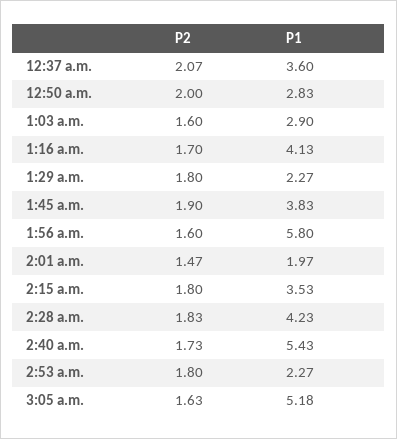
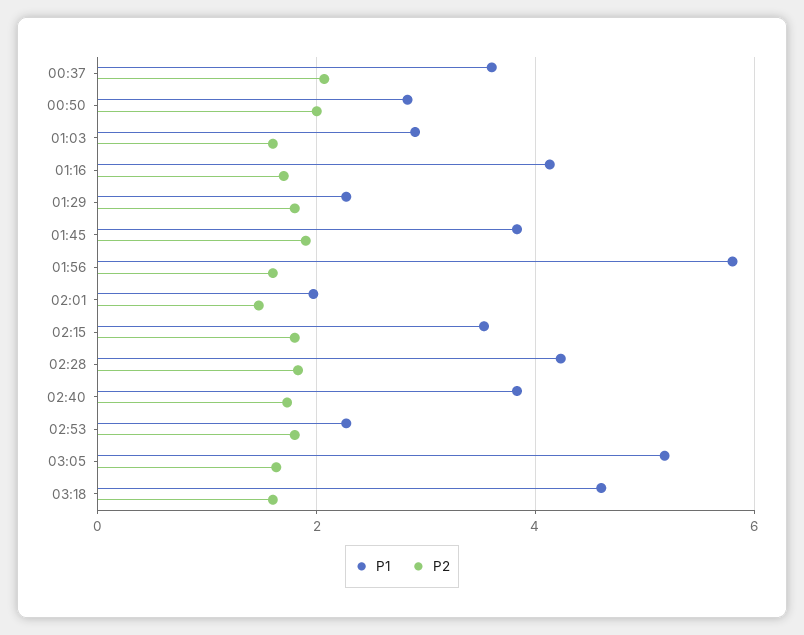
P1, 2:40 a.m.: 5.43 -> 3.8
P1, 03:18: none -> 4.6
P2, 03:18: none -> 1.6

